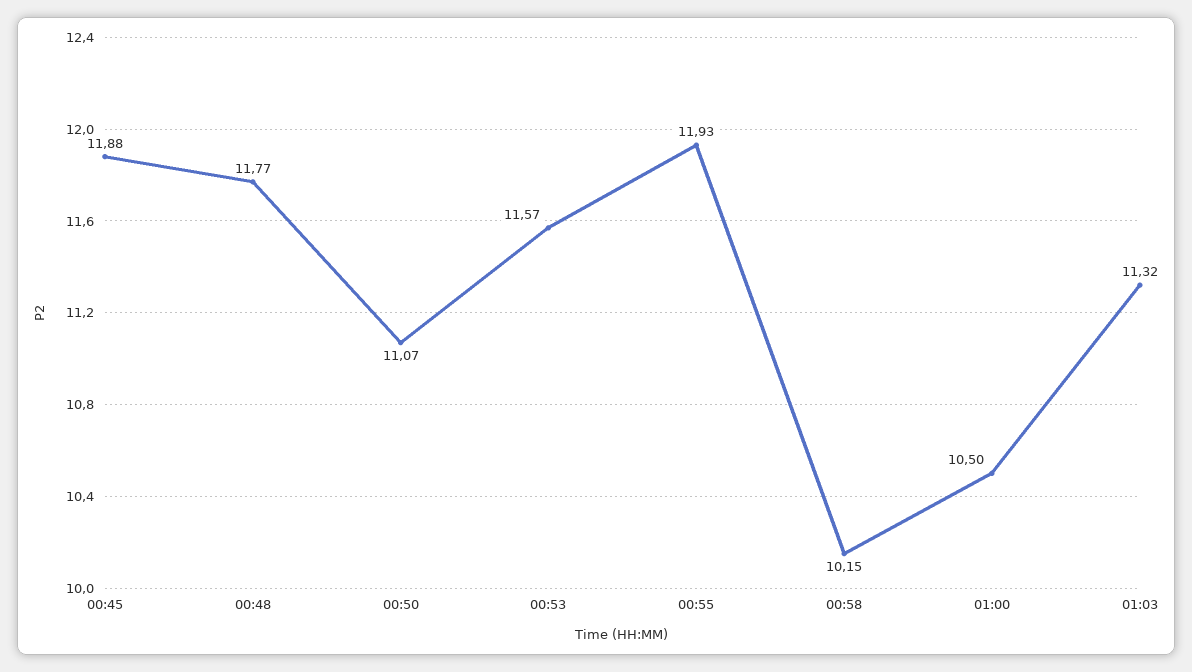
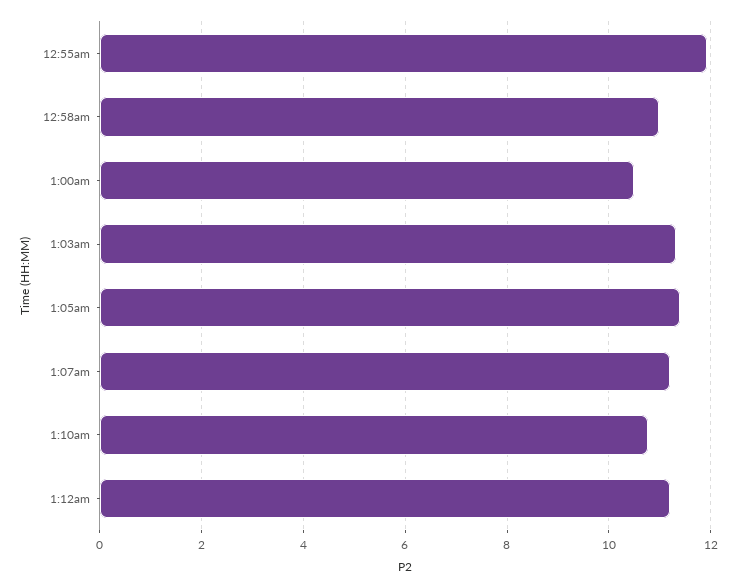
00:45: 11.88 -> none
00:48: 11.77 -> none
00:50: 11.07 -> none
00:53: 11.57 -> none
00:58: 10.15 -> 11
1:05am: none -> 11.4
1:07am: none -> 11.2
1:10am: none -> 10.8
1:12am: none -> 11.2

